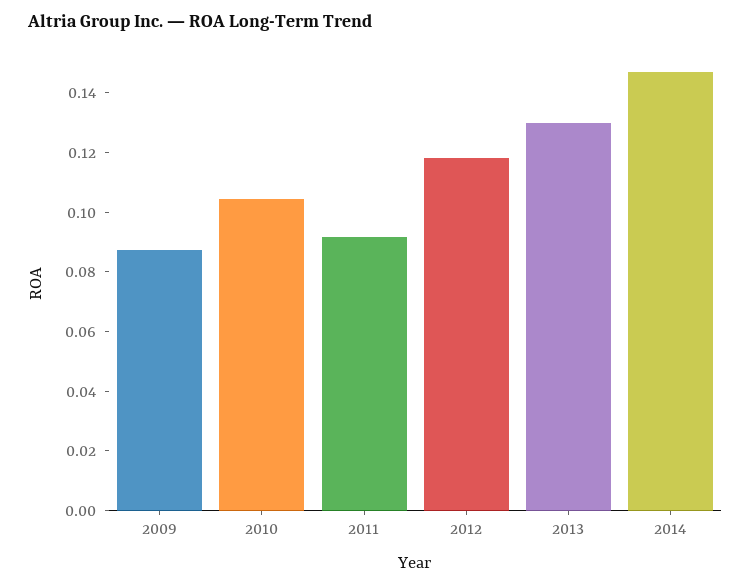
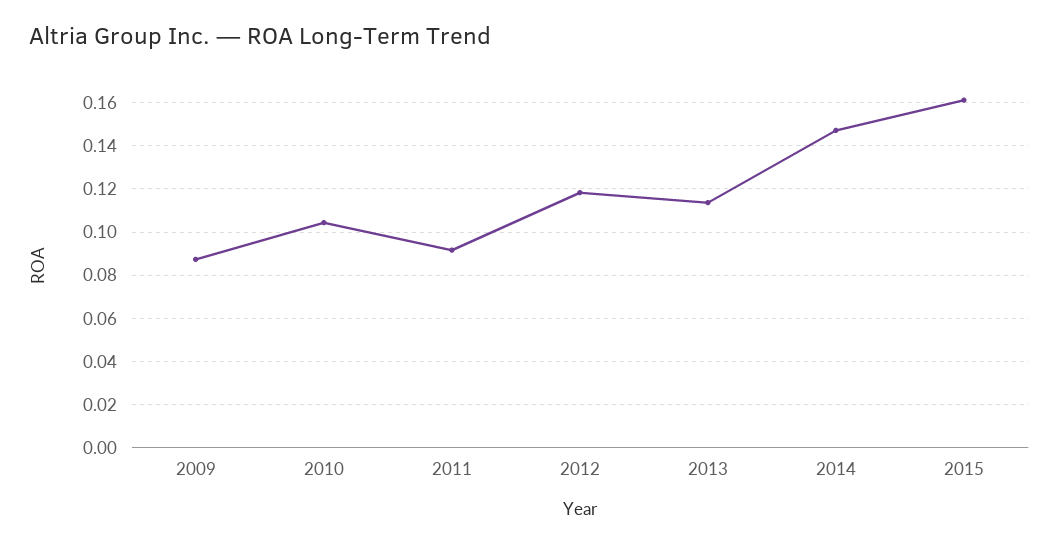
2013: 0.13 -> 0.115
2015: none -> 0.16

